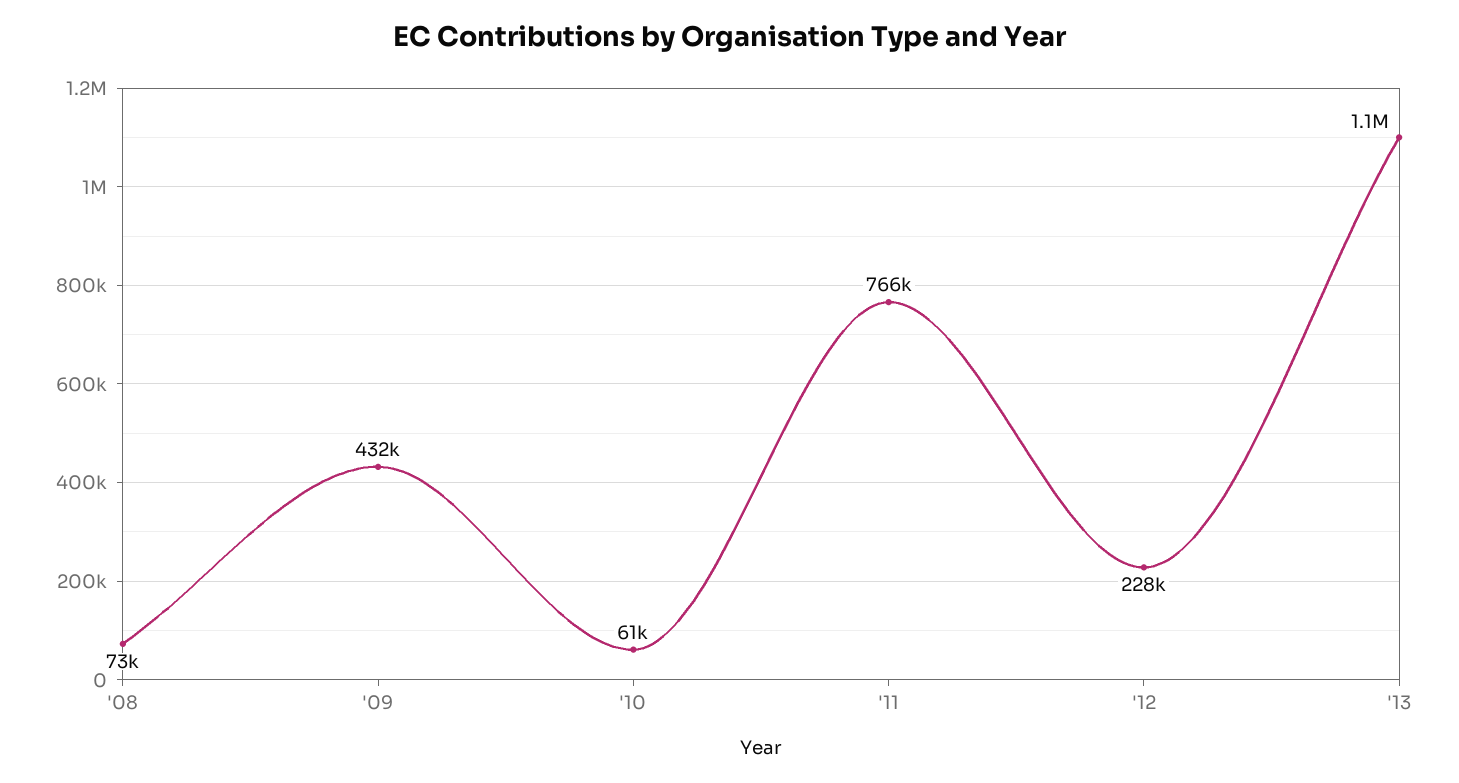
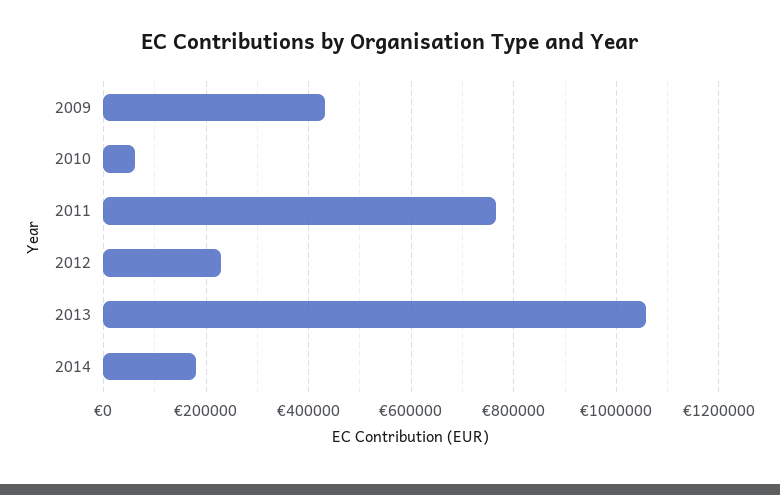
'08: 73000 -> none
2014: none -> 180000

